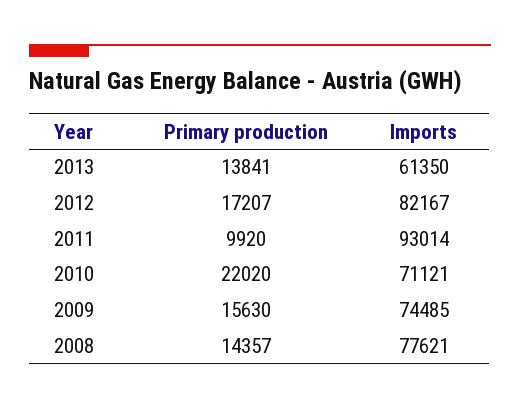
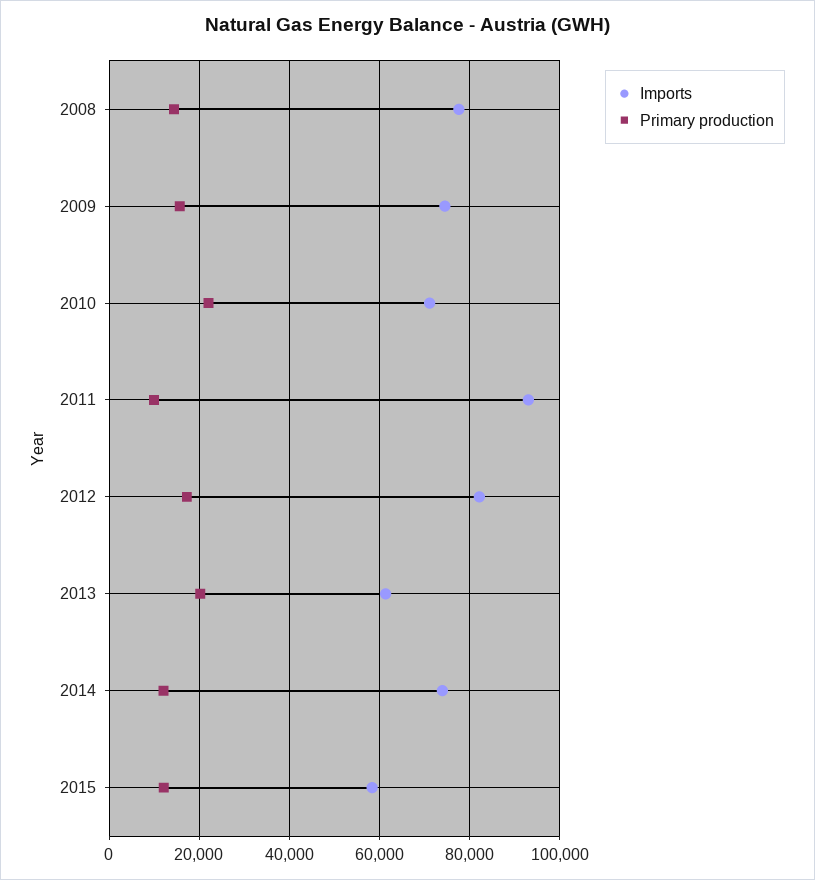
Primary production, 2013: 13841 -> 20000
Imports, 2014: none -> 74000
Primary production, 2014: none -> 12000
Imports, 2015: none -> 58000
Primary production, 2015: none -> 12000

